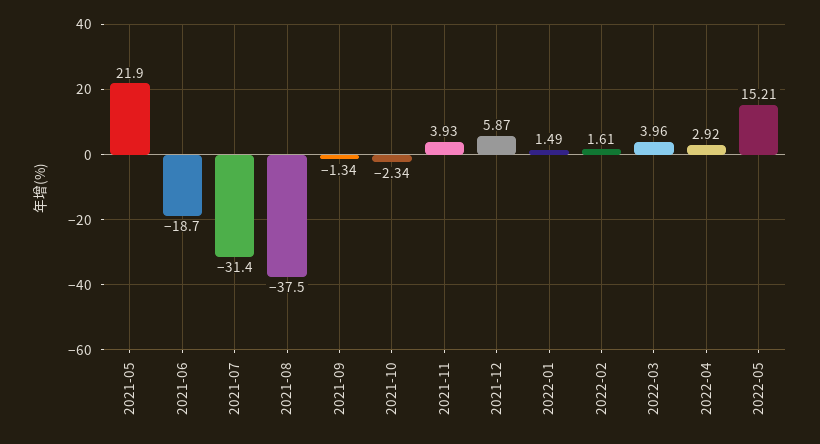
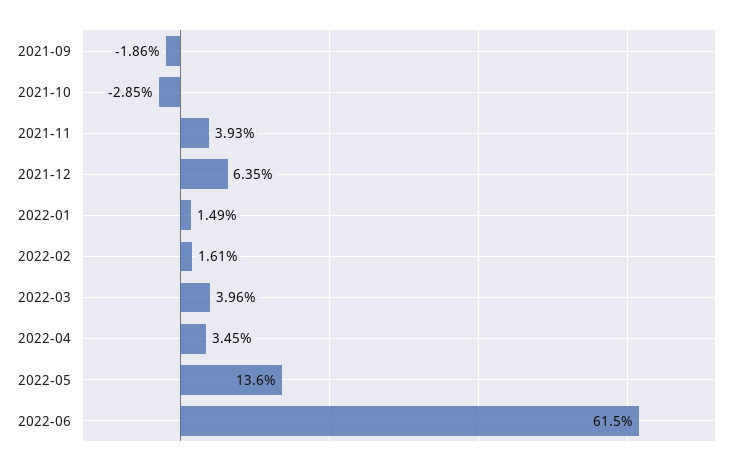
2021-05: 21.9 -> none
2021-06: -18.7 -> none
2021-07: -31.4 -> none
2021-08: -37.5 -> none
2021-09: -1.34 -> -1.86
2021-10: -2.34 -> -2.85
2021-12: 5.87 -> 6.35
2022-04: 2.92 -> 3.45
2022-05: 15.21 -> 13.6
2022-06: none -> 61.5

